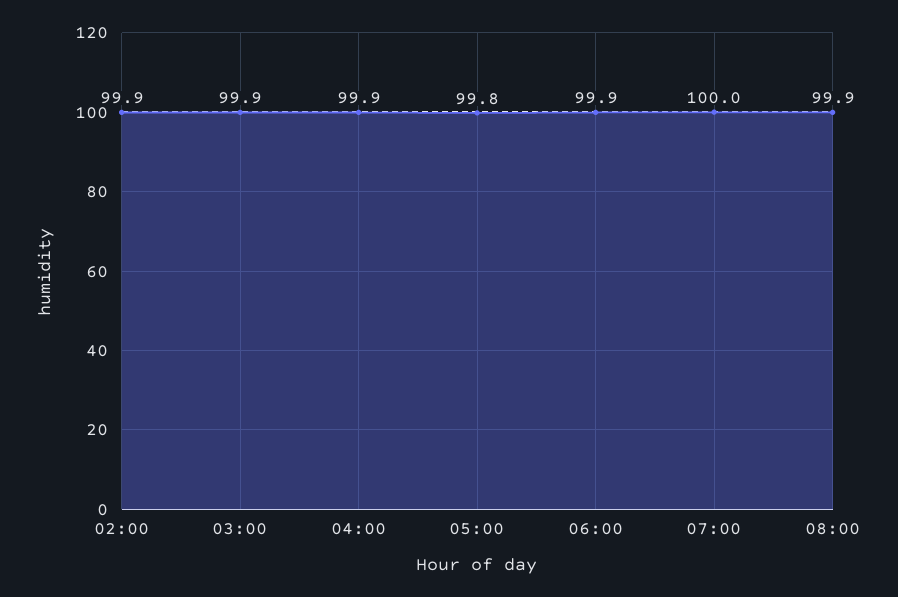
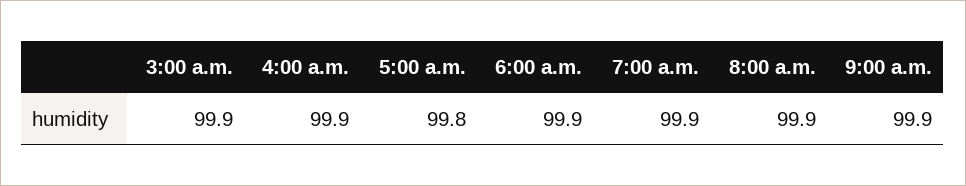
02:00: 99.9 -> none
07:00: 100 -> 99.9
9:00 a.m.: none -> 99.9

